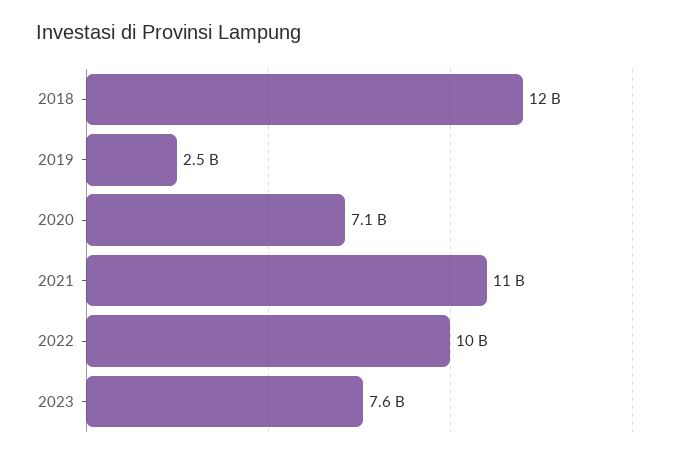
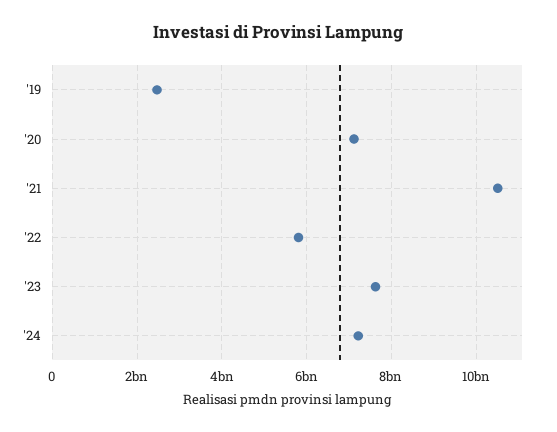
2018: 12000000000 -> none
2022: 10000000000 -> 5800000000
'24: none -> 7200000000

